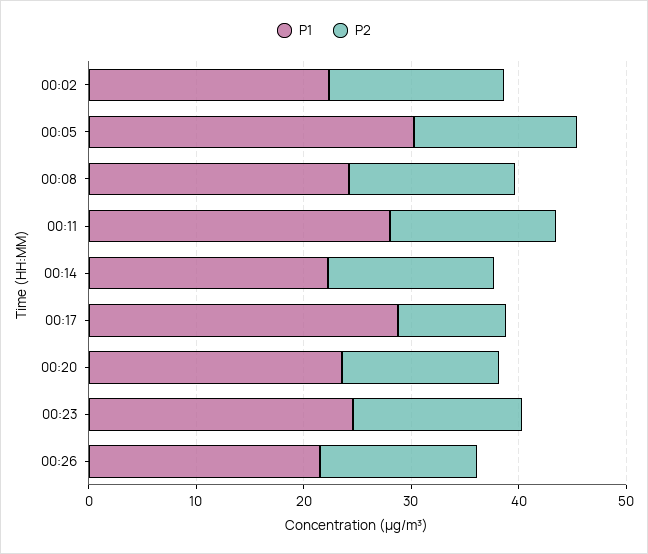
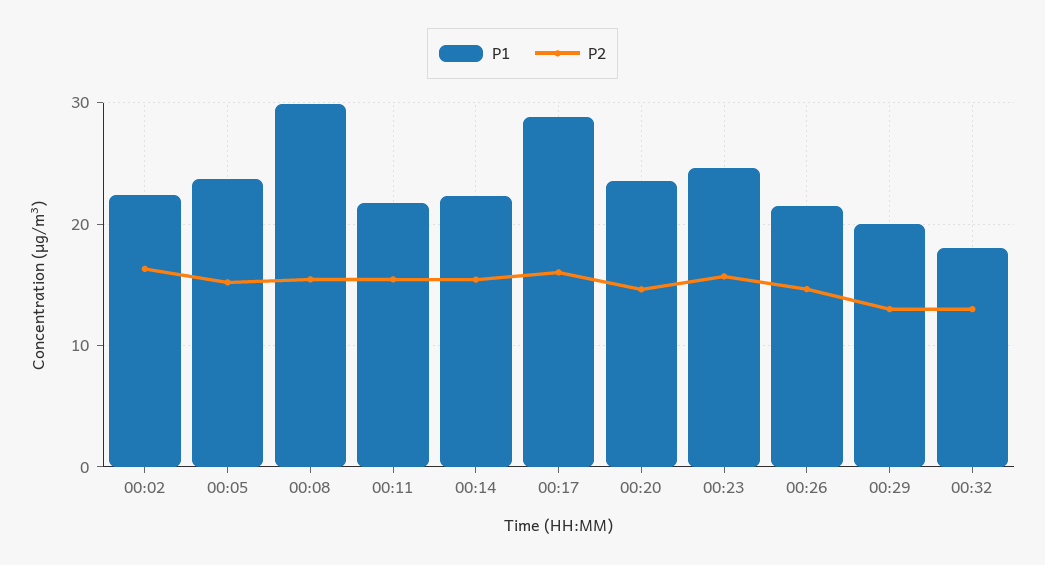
P1, 00:05: 30 -> 24
P1, 00:08: 24 -> 30
P1, 00:11: 28 -> 22
P2, 00:17: 10 -> 16
P1, 00:29: none -> 20
P2, 00:29: none -> 13
P1, 00:32: none -> 18
P2, 00:32: none -> 13

